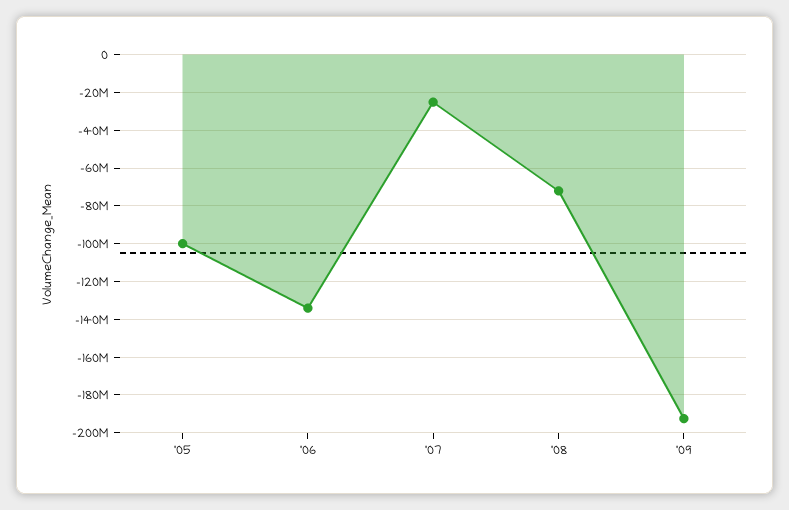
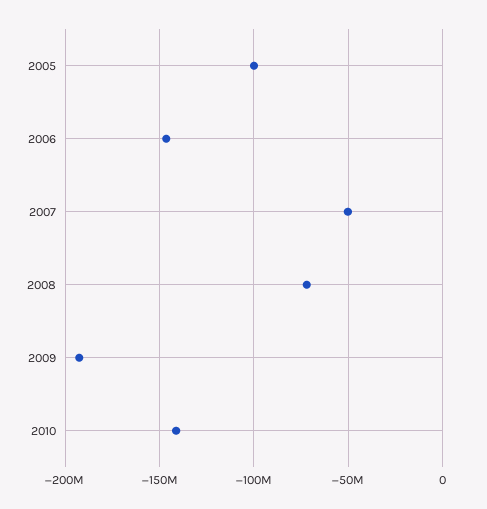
'06: -135000000 -> -145000000
'07: -25000000 -> -50000000
2010: none -> -140000000

